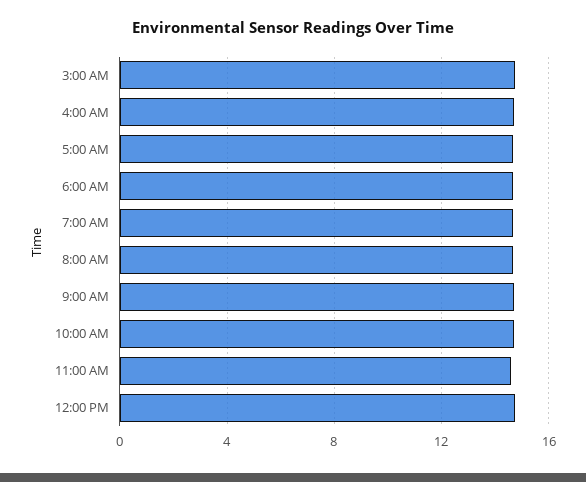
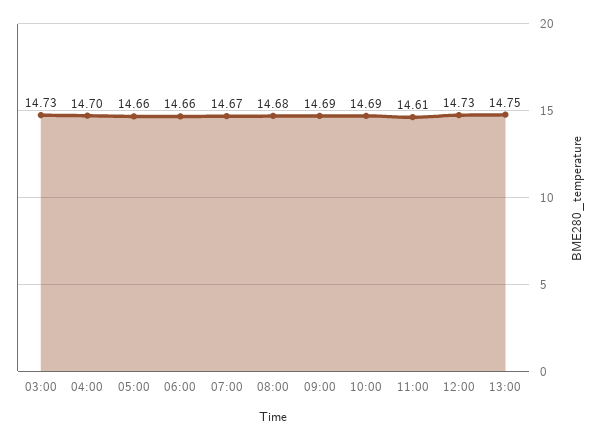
13:00: none -> 14.75

